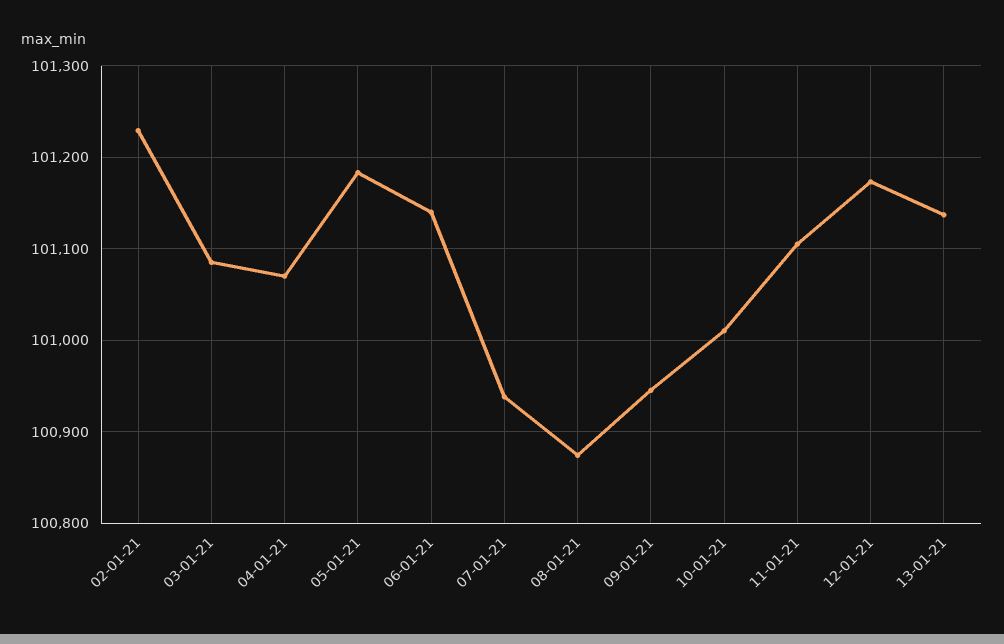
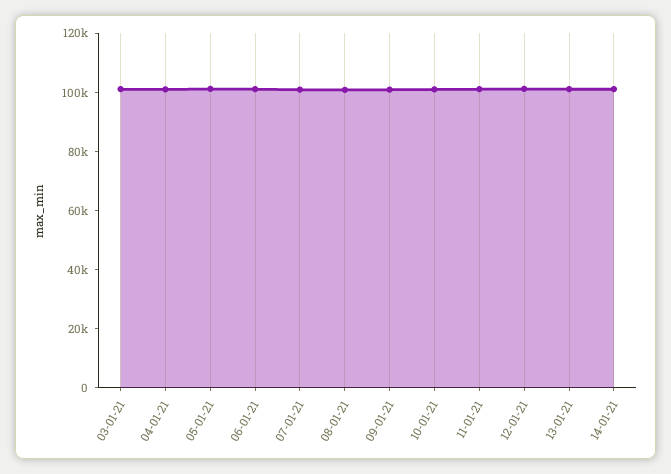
02-01-21: 101230 -> none
14-01-21: none -> 100000

